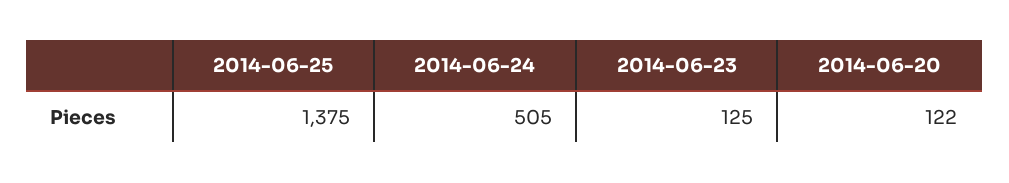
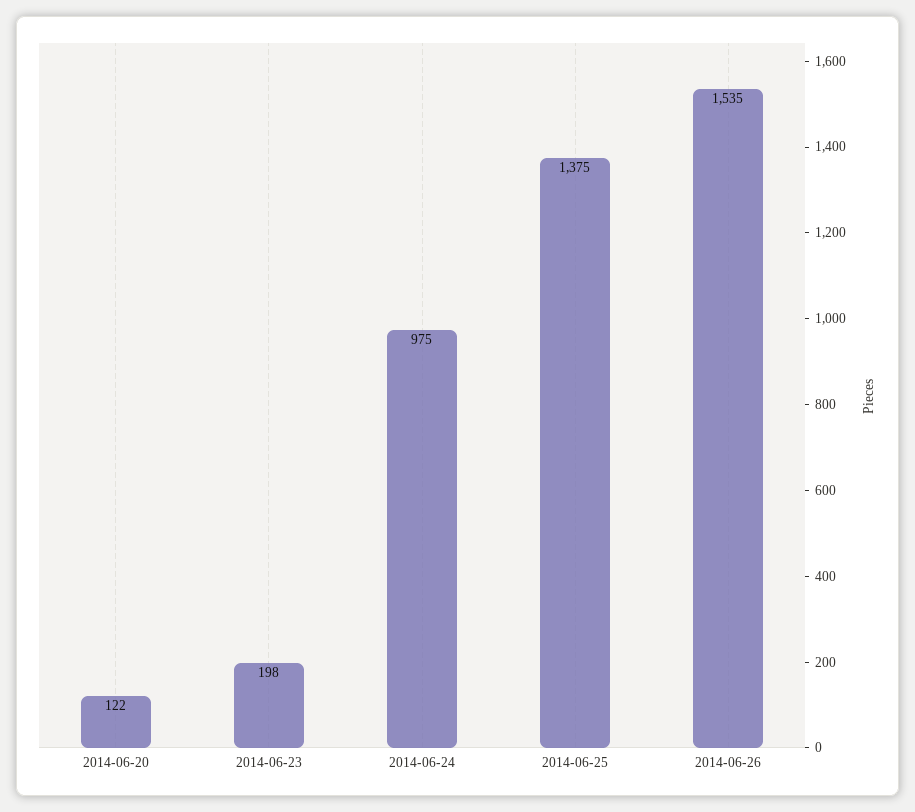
2014-06-24: 505 -> 975
2014-06-23: 125 -> 198
2014-06-26: none -> 1535

